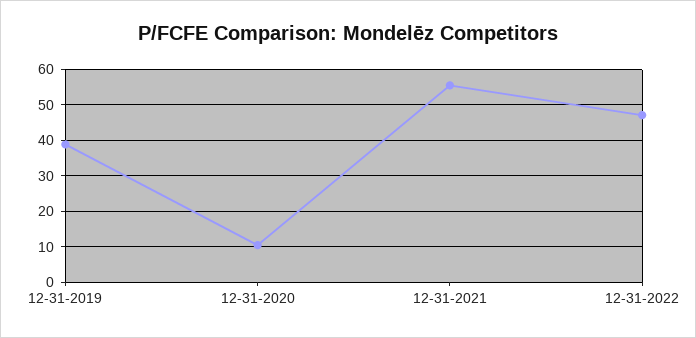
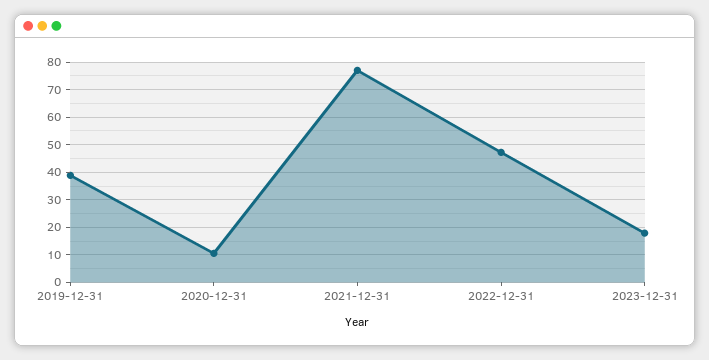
12-31-2021: 56 -> 77.5
2023-12-31: none -> 17.5

